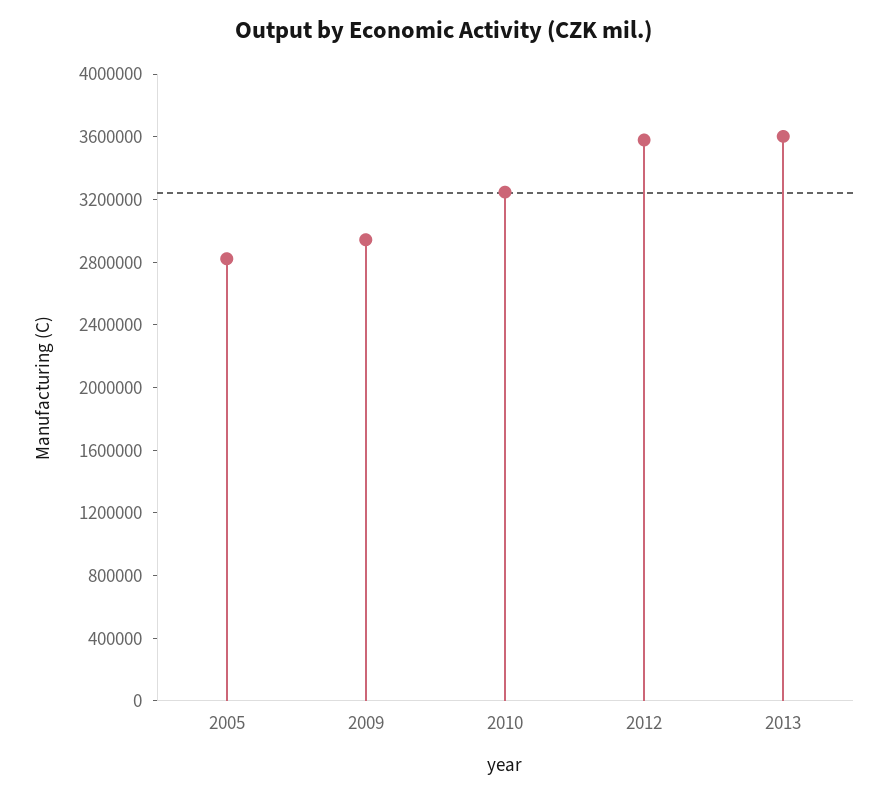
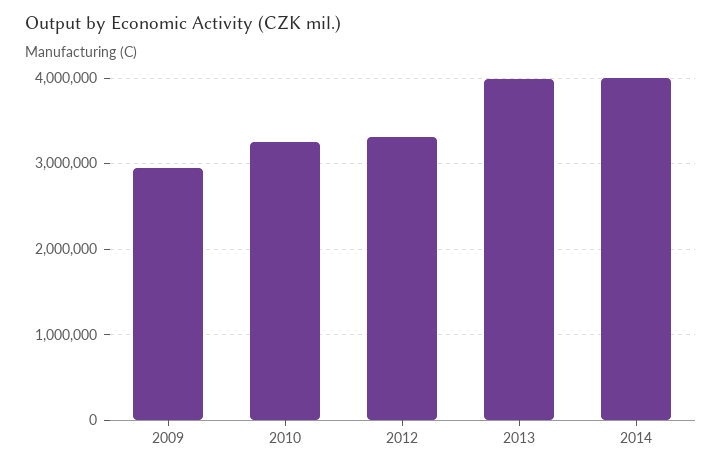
2005: 2800000 -> none
2012: 3600000 -> 3300000
2013: 3600000 -> 4000000
2014: none -> 4000000

